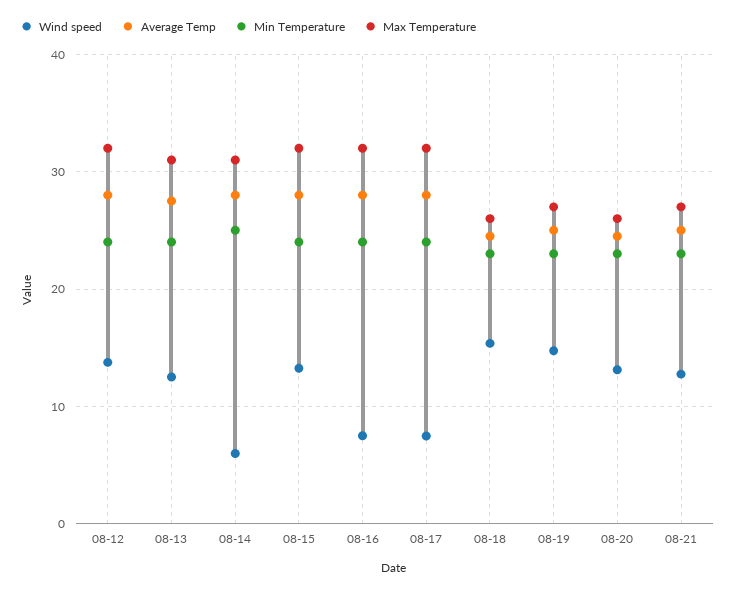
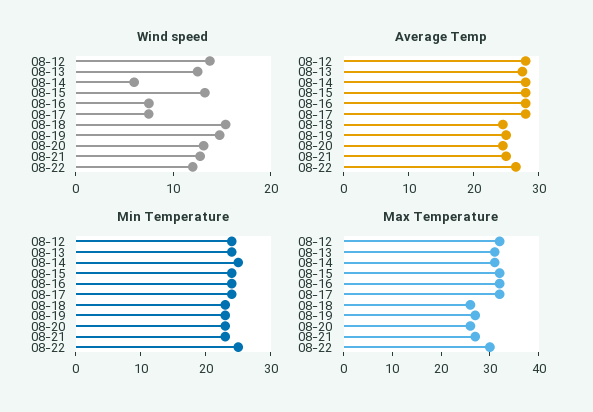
Wind speed, 08-22: none -> 12
Average Temp, 08-22: none -> 26
Min Temperature, 08-22: none -> 25
Max Temperature, 08-22: none -> 30

